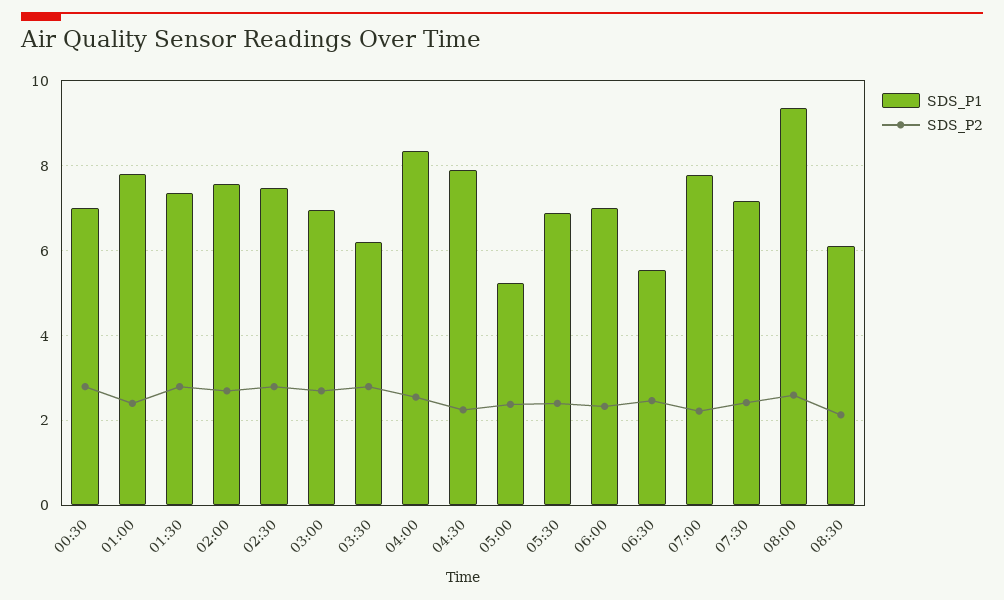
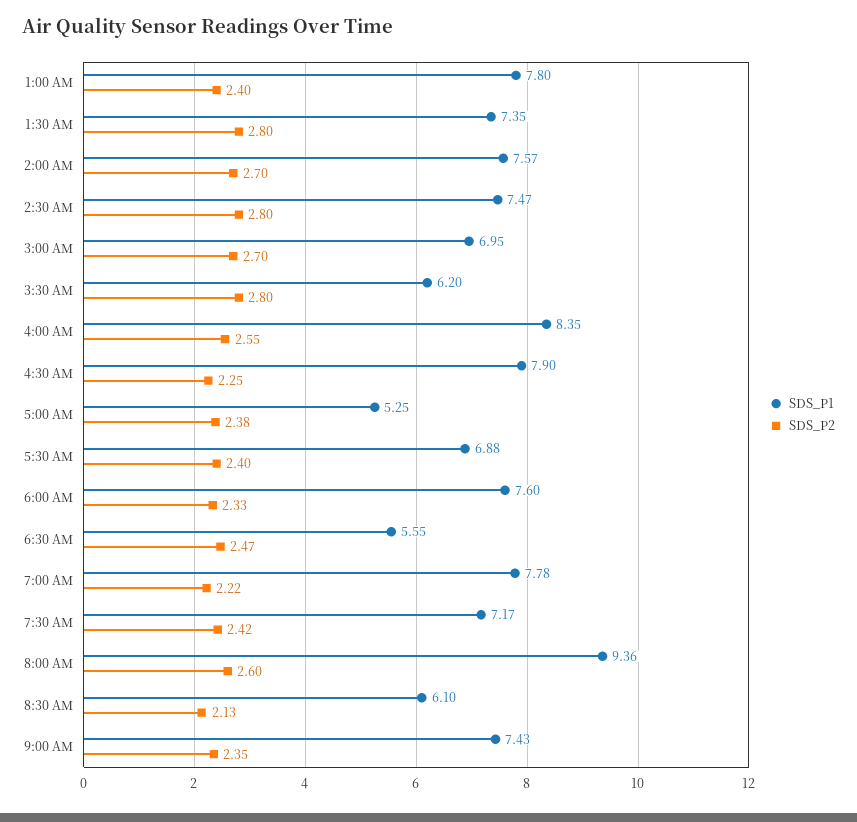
SDS_P1, 00:30: 7 -> none
SDS_P2, 00:30: 2.8 -> none
SDS_P1, 06:00: 7 -> 7.6
SDS_P1, 9:00 AM: none -> 7.43
SDS_P2, 9:00 AM: none -> 2.35

